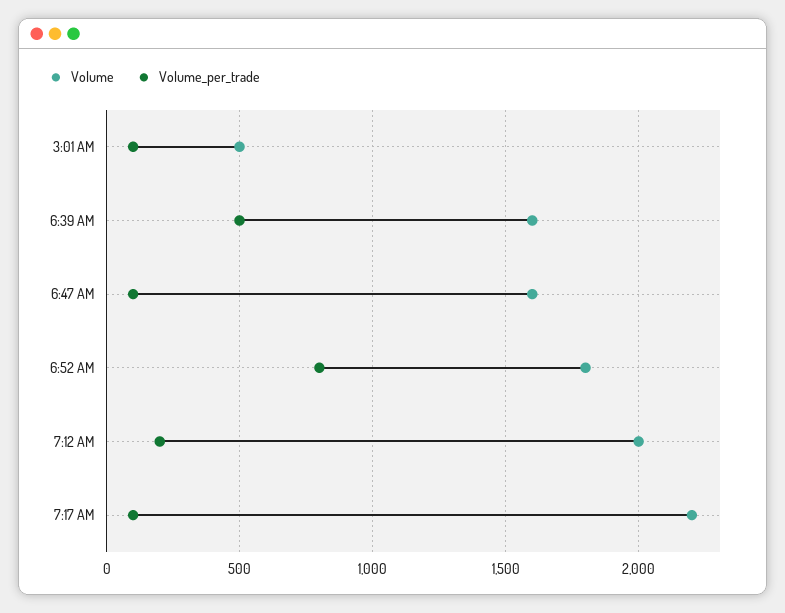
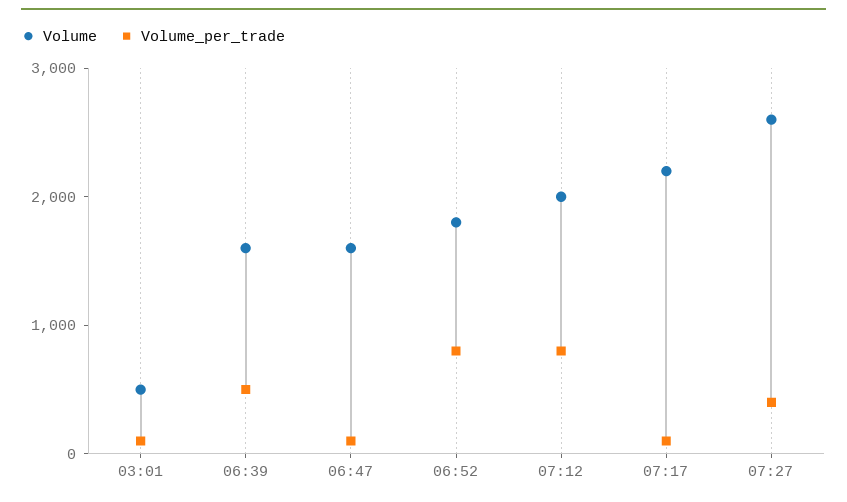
Volume_per_trade, 7:12 AM: 200 -> 800
Volume, 07:27: none -> 2600
Volume_per_trade, 07:27: none -> 400

